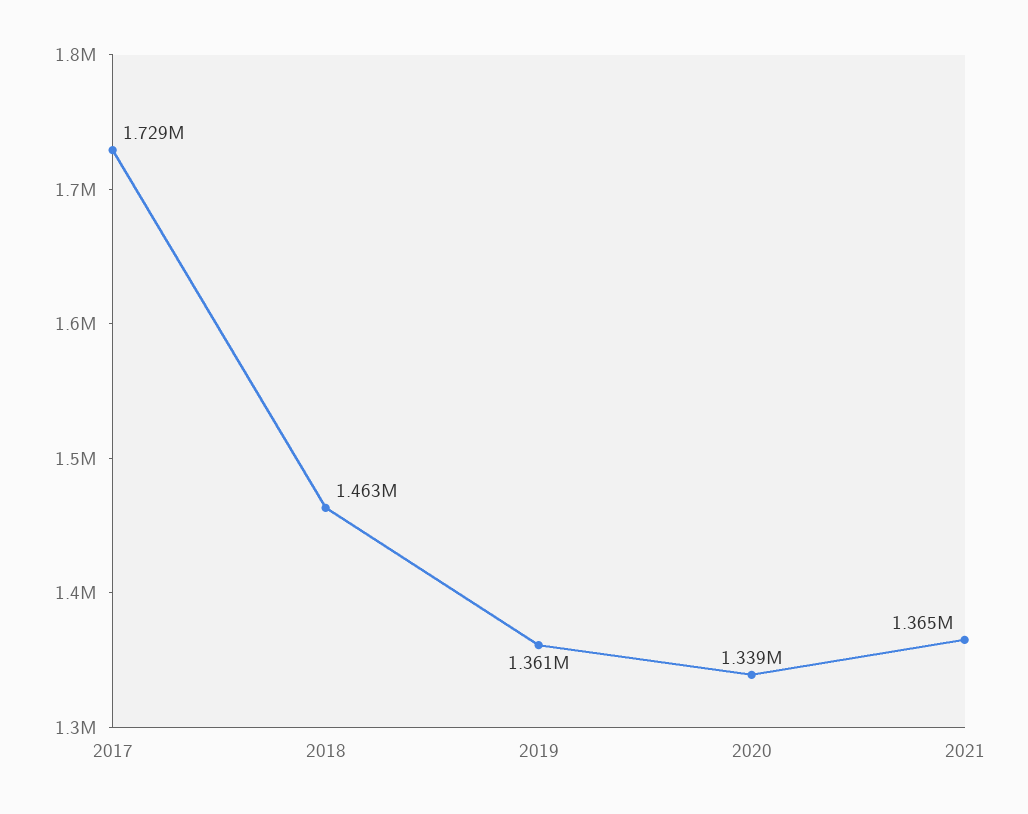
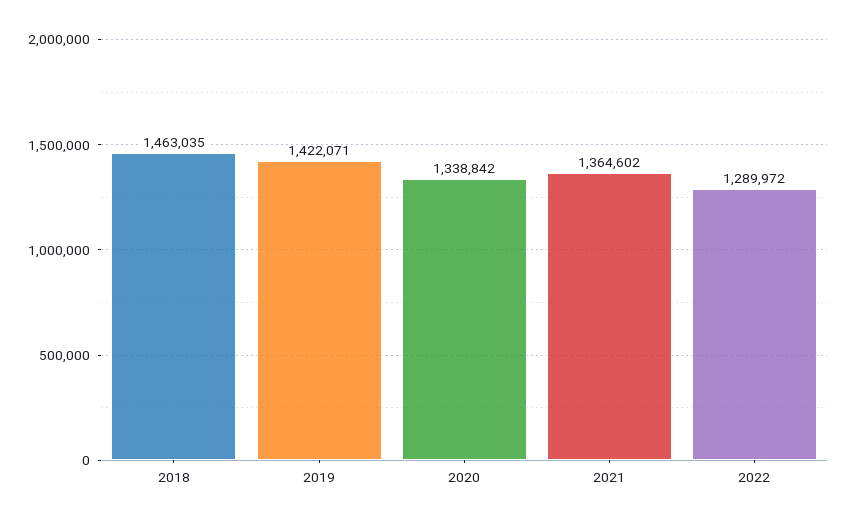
2017: 1729000 -> none
2019: 1361000 -> 1422071
2022: none -> 1289972

